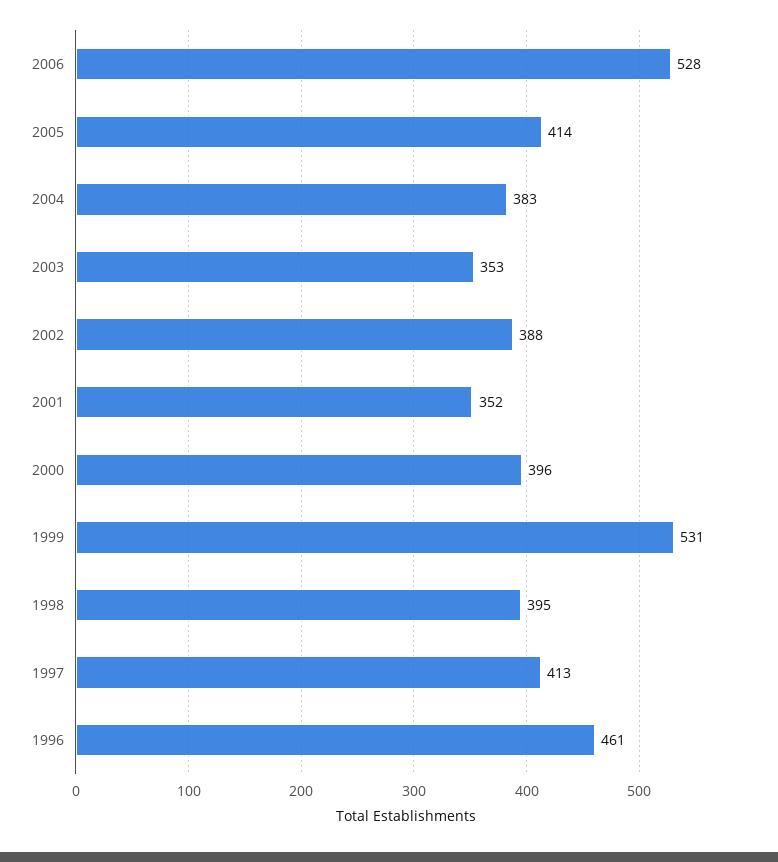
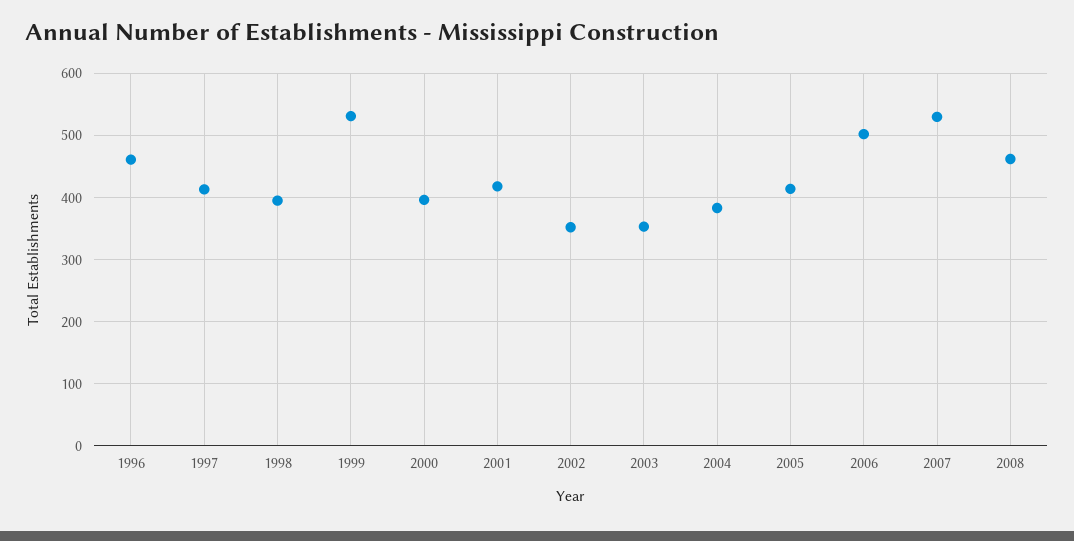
2006: 528 -> 500
2002: 388 -> 350
2001: 352 -> 420
2007: none -> 530
2008: none -> 460

